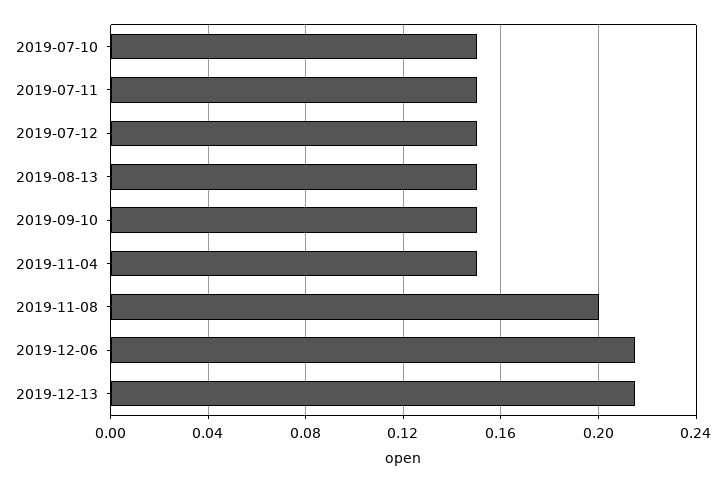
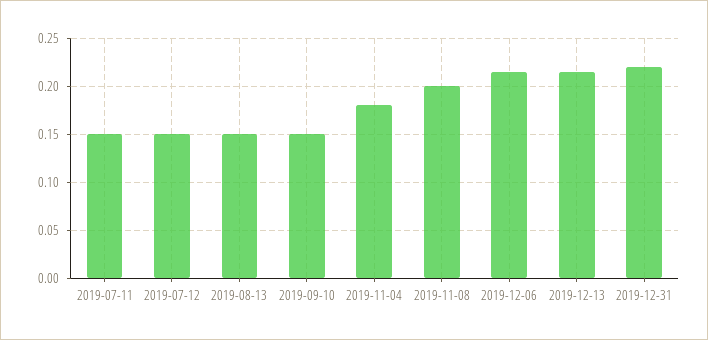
2019-07-10: 0.15 -> none
2019-11-04: 0.15 -> 0.18
2019-12-31: none -> 0.22

